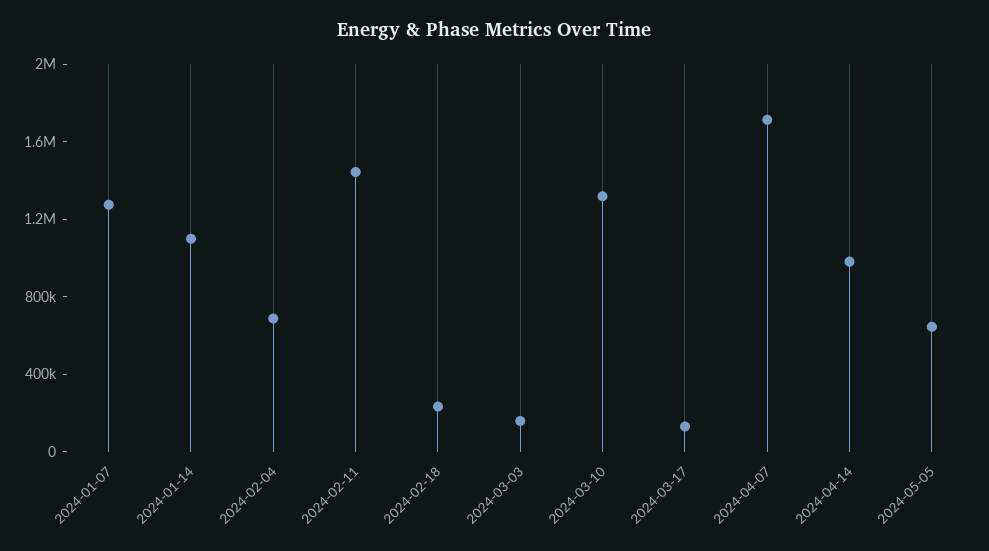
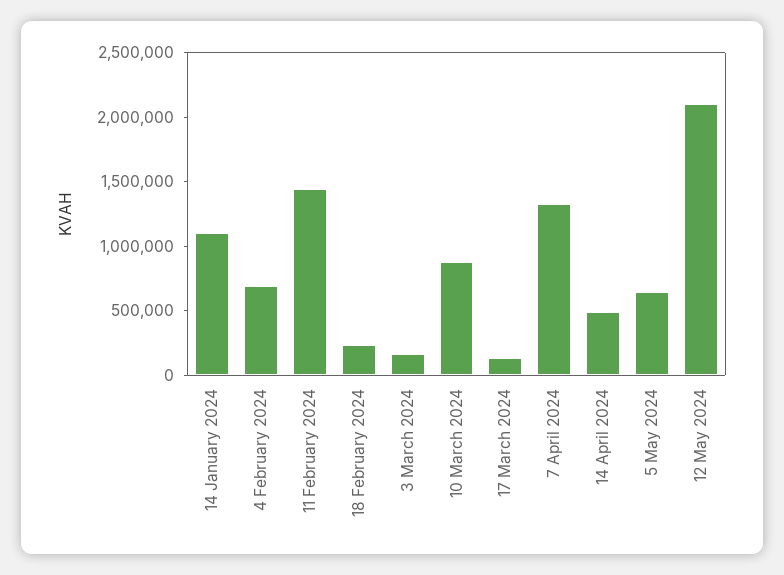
2024-01-07: 1300000 -> none
2024-03-10: 1300000 -> 900000
2024-04-07: 1700000 -> 1300000
2024-04-14: 1000000 -> 500000
12 May 2024: none -> 2100000

